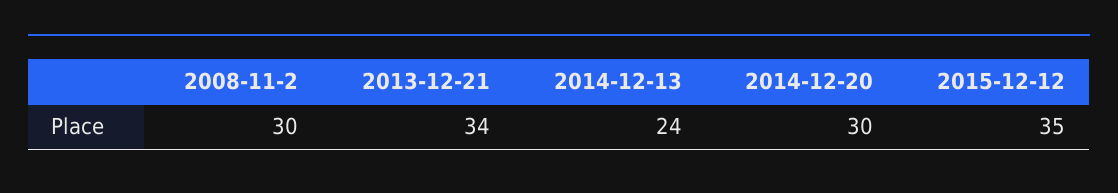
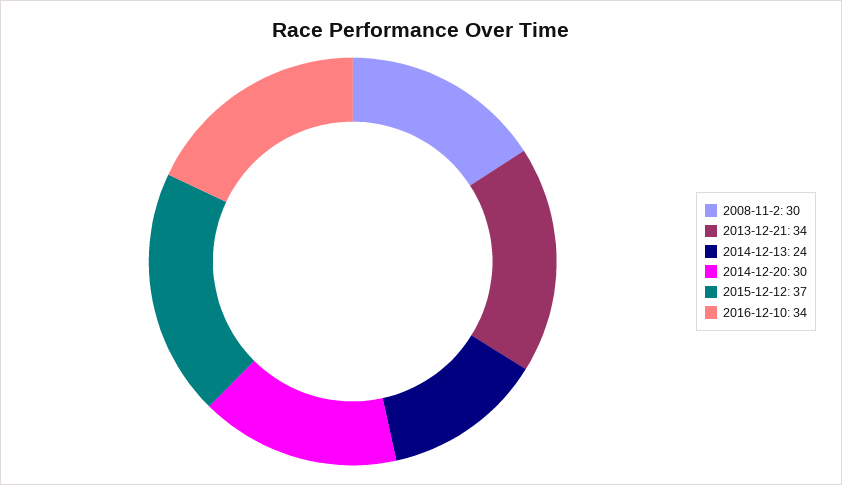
2015-12-12: 35 -> 37
2016-12-10: none -> 34

